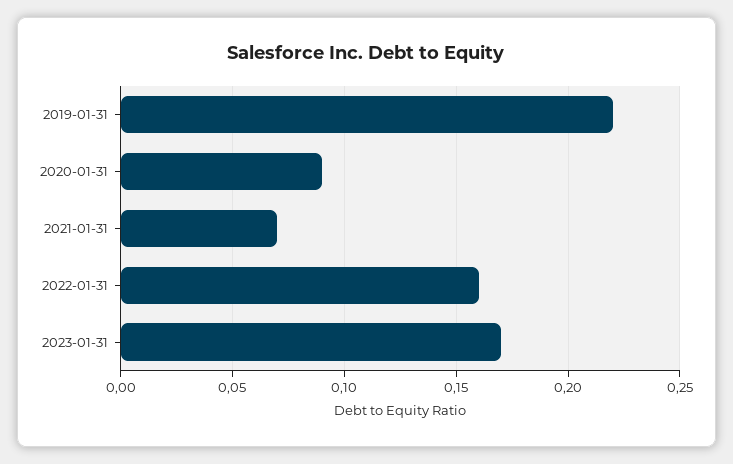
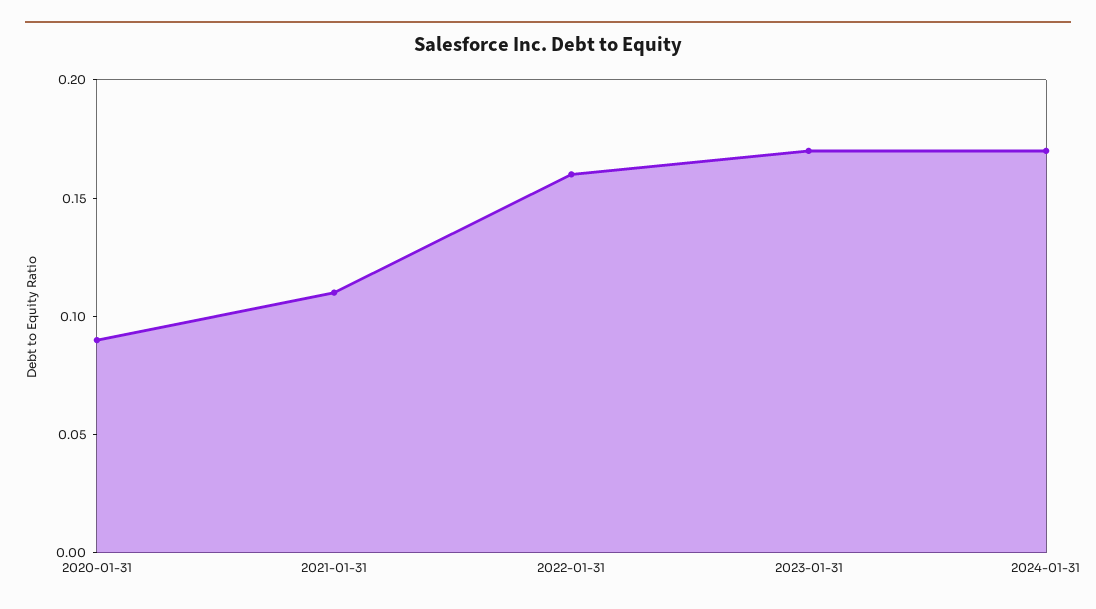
2019-01-31: 0.22 -> none
2021-01-31: 0.07 -> 0.11
2024-01-31: none -> 0.17

